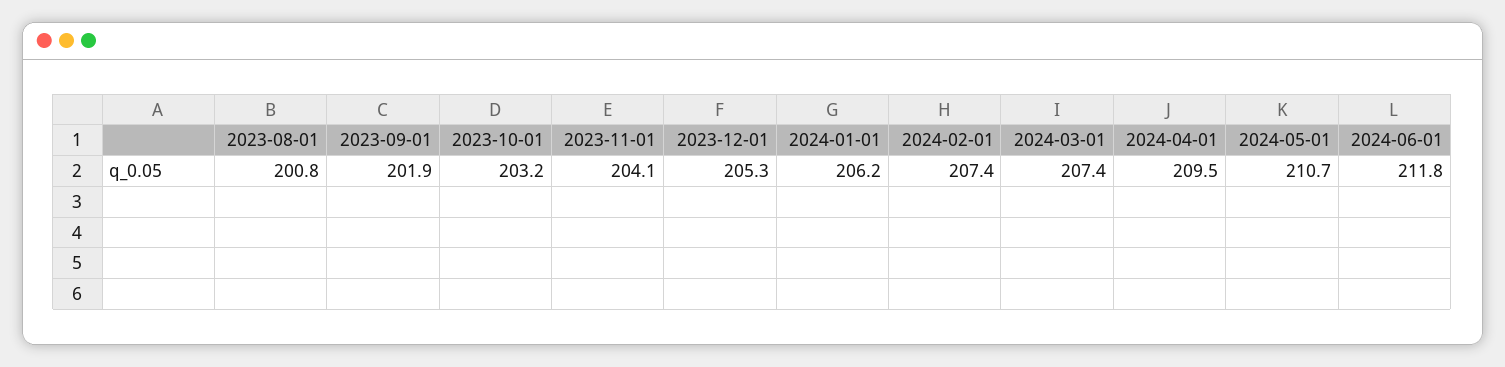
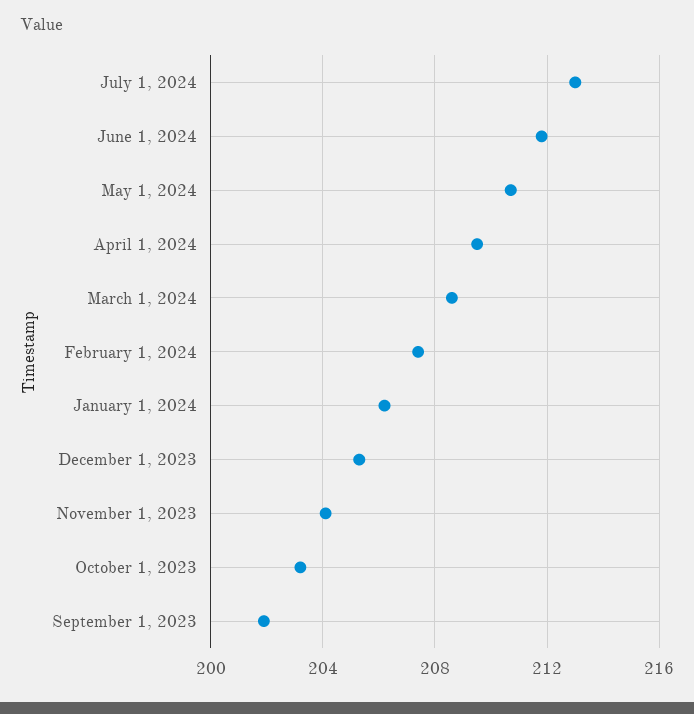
2023-08-01: 200.8 -> none
2024-03-01: 207.4 -> 208.5
July 1, 2024: none -> 213

